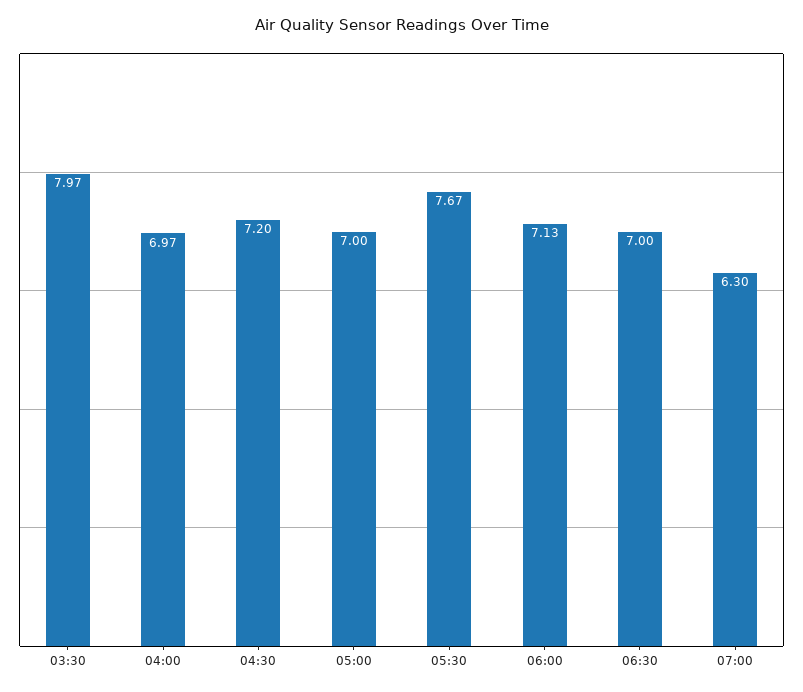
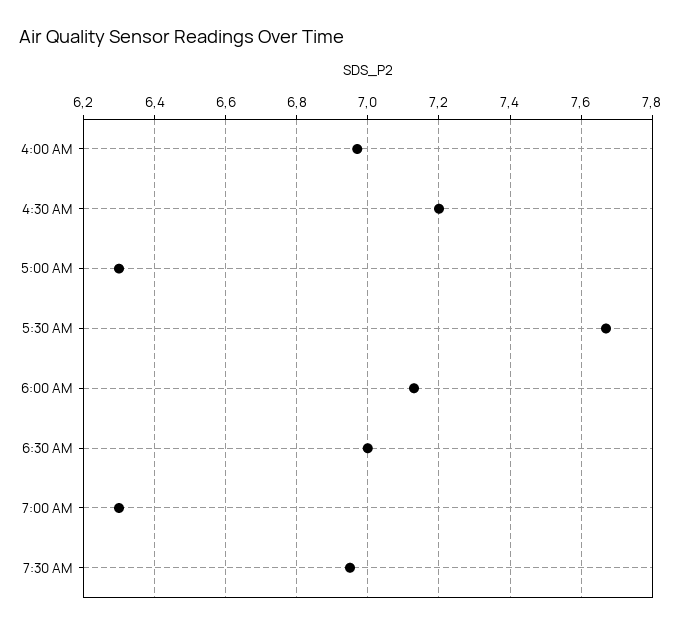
03:30: 7.97 -> none
05:00: 7 -> 6.3
7:30 AM: none -> 6.95

